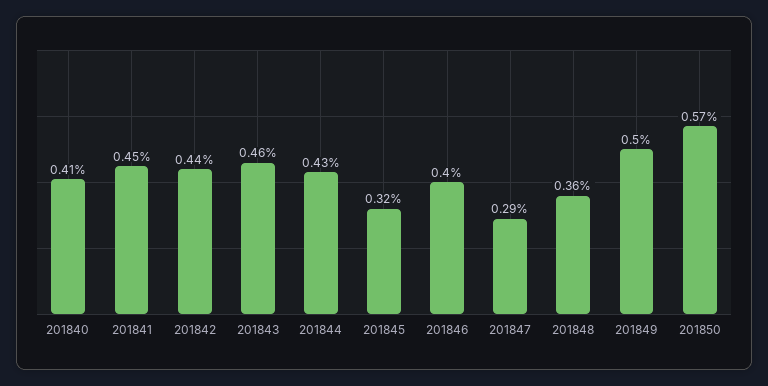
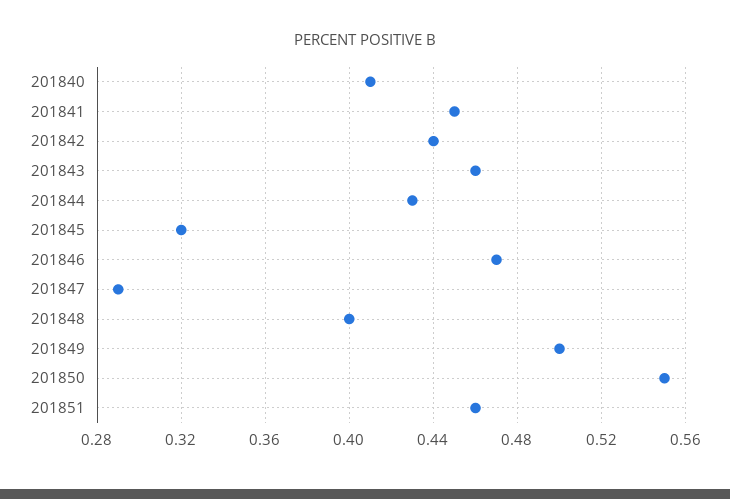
201846: 0.4 -> 0.47
201848: 0.36 -> 0.4
201850: 0.57 -> 0.55
201851: none -> 0.46

